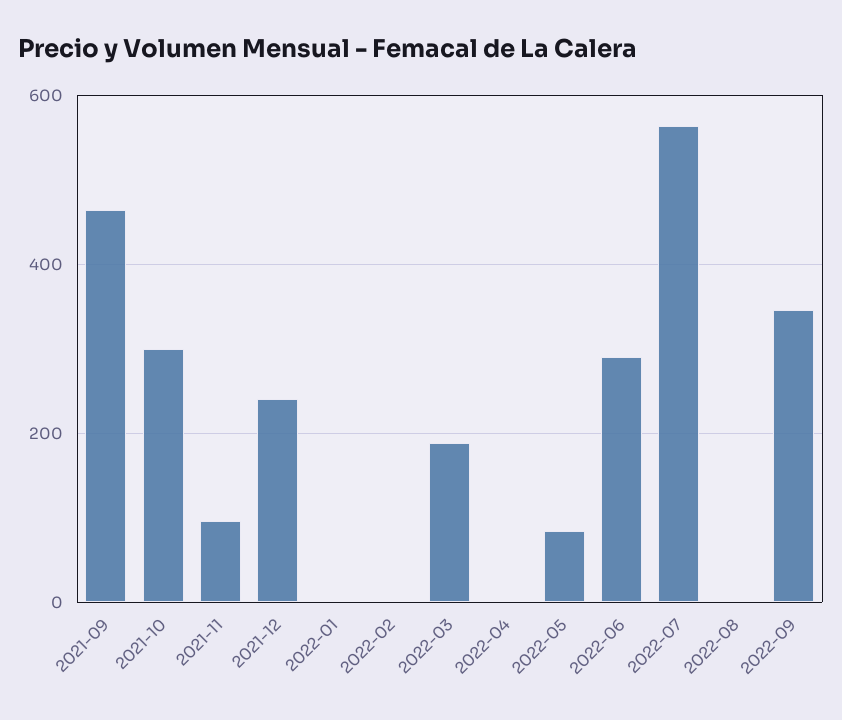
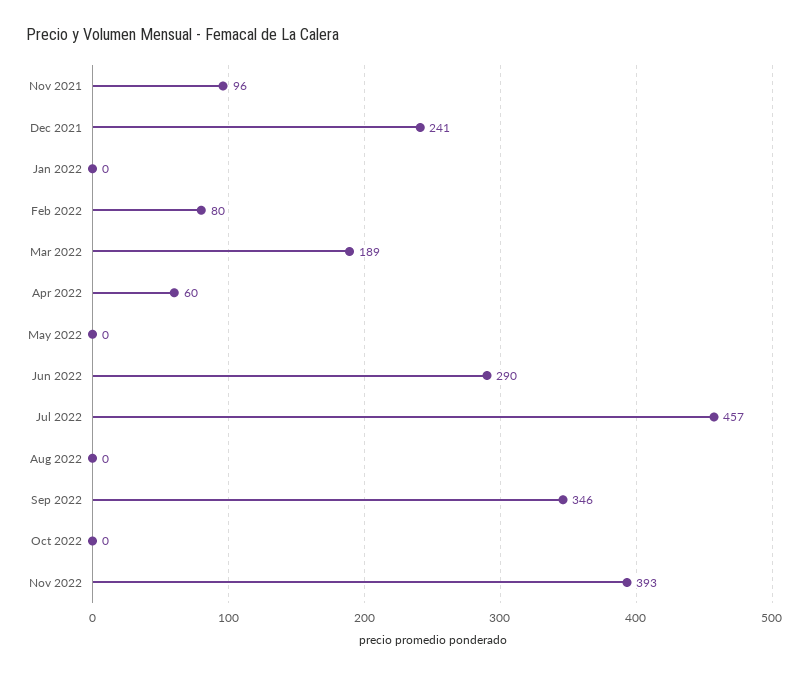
2021-09: 460 -> none
2021-10: 300 -> none
2022-02: 0 -> 80
2022-04: 0 -> 60
2022-05: 80 -> 0
2022-07: 560 -> 457
Oct 2022: none -> 0
Nov 2022: none -> 393

